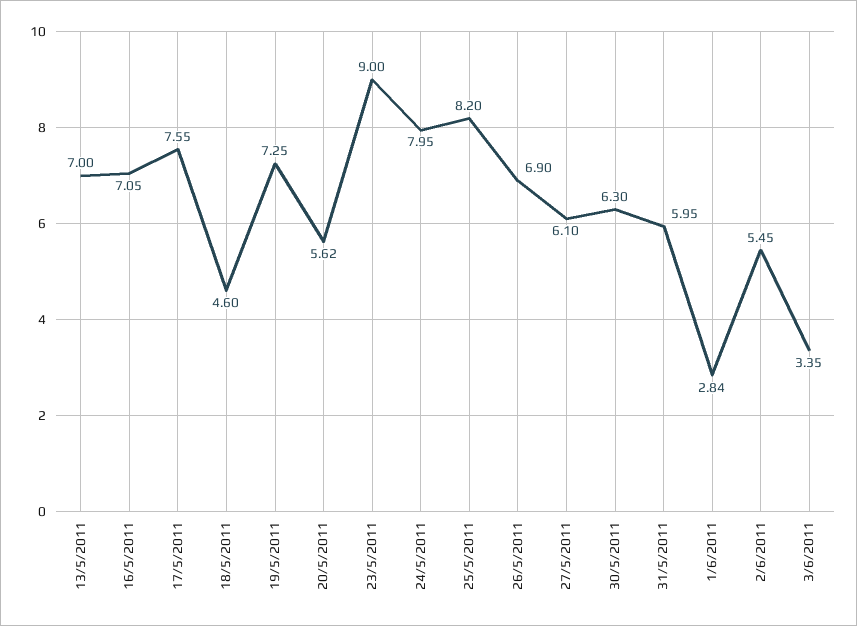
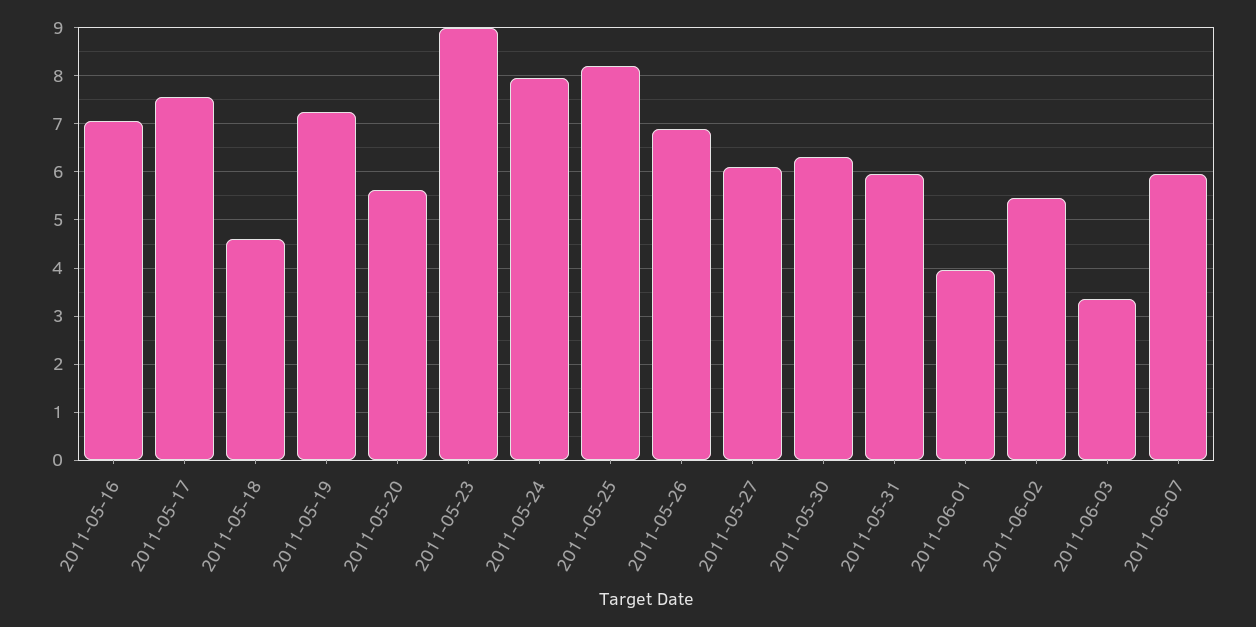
13/5/2011: 7 -> none
1/6/2011: 2.84 -> 4
2011-06-07: none -> 6

